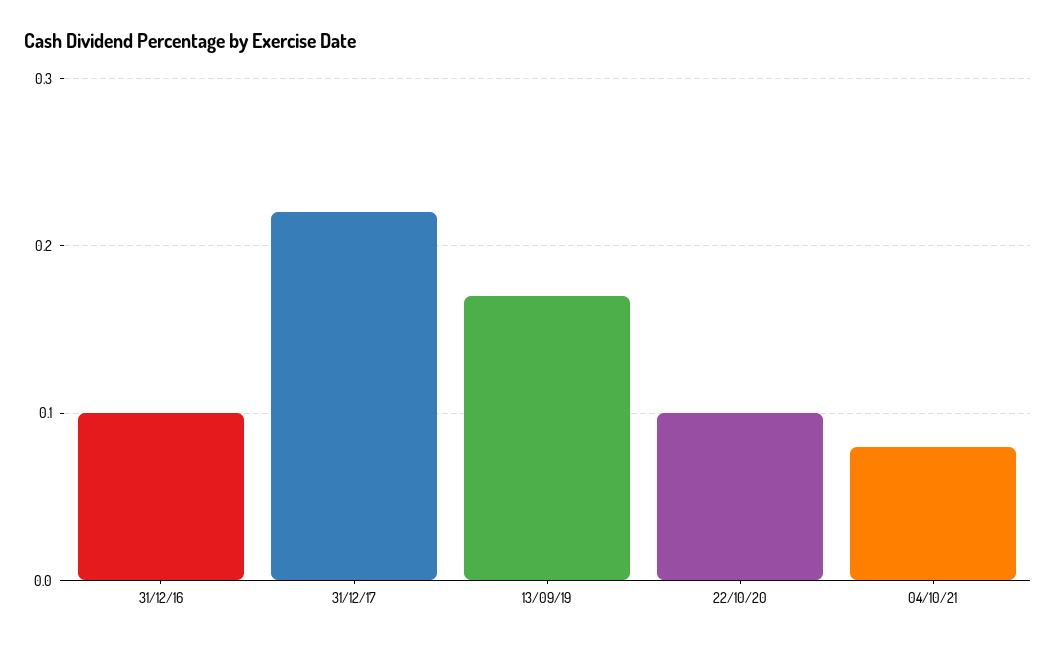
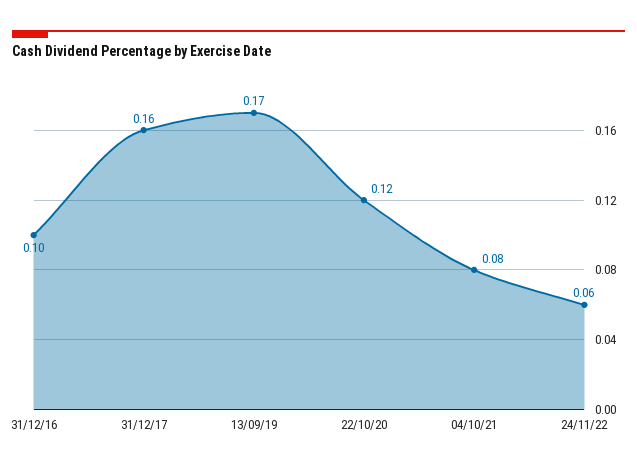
31/12/17: 0.22 -> 0.16
22/10/20: 0.1 -> 0.12
24/11/22: none -> 0.06

